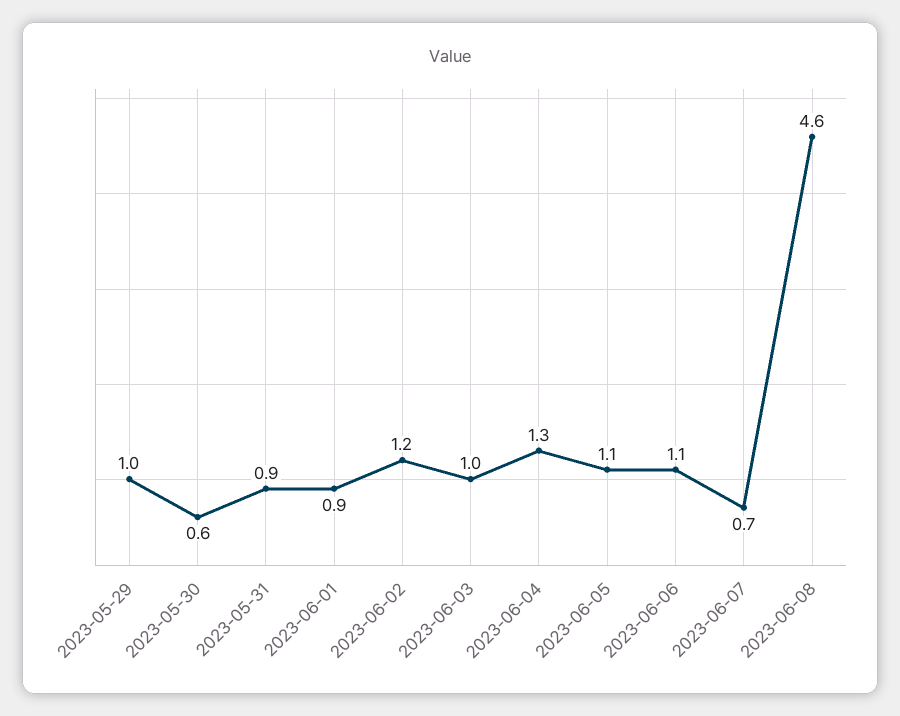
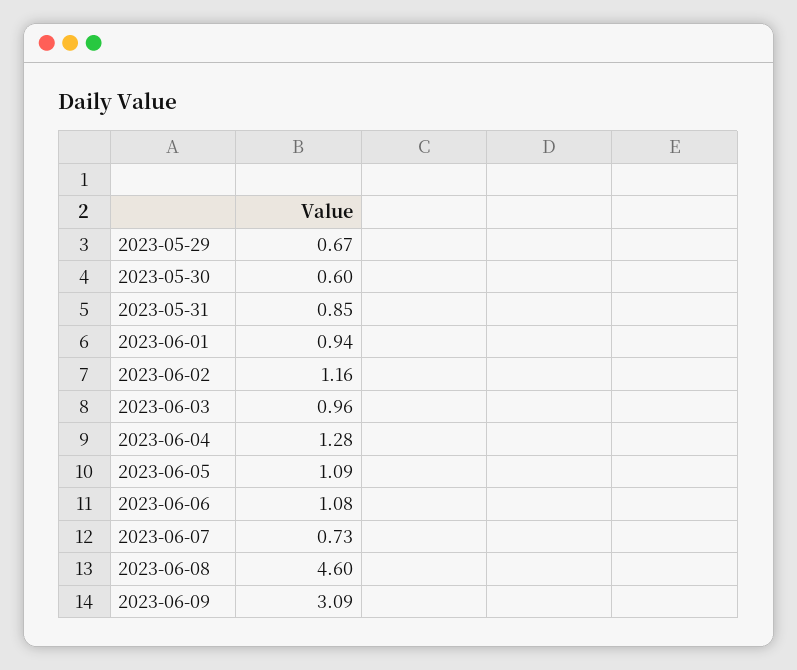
2023-05-29: 1 -> 0.67
2023-06-09: none -> 3.09

